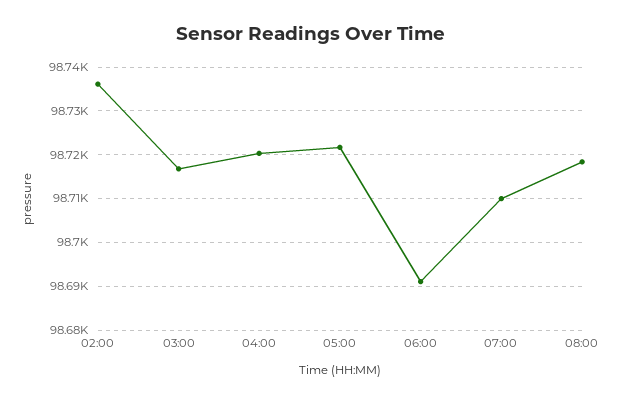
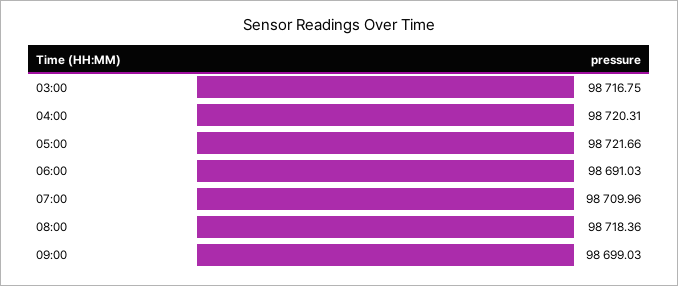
02:00: 98736 -> none
09:00: none -> 98699.03

